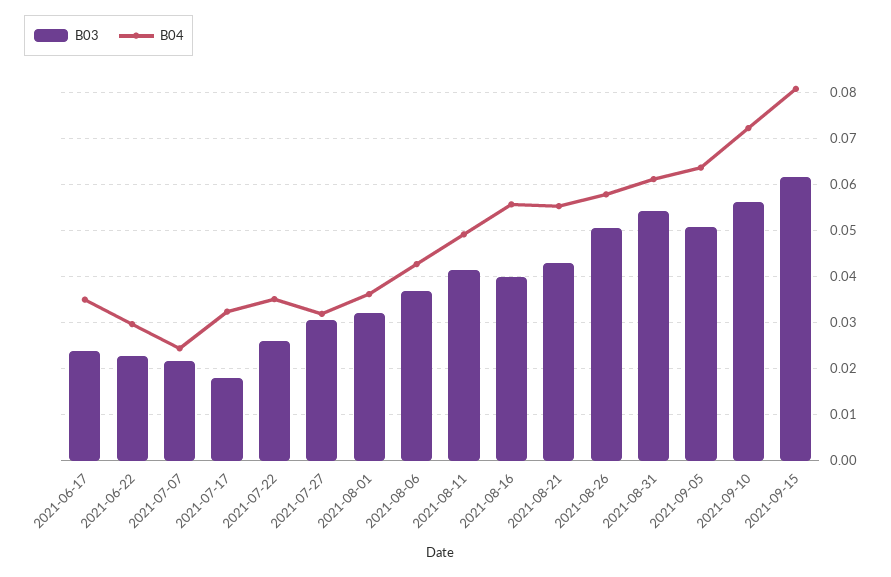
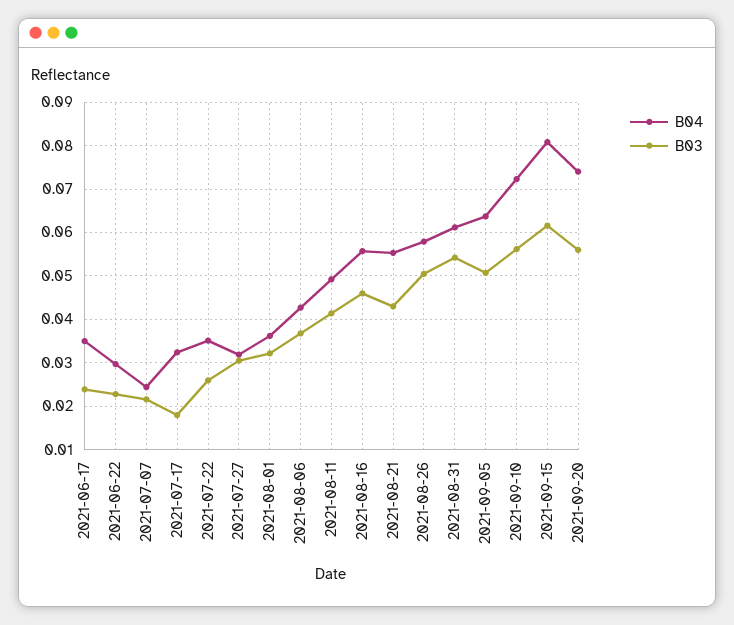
B03, 2021-08-16: 0.04 -> 0.046
B04, 2021-09-20: none -> 0.074
B03, 2021-09-20: none -> 0.056

